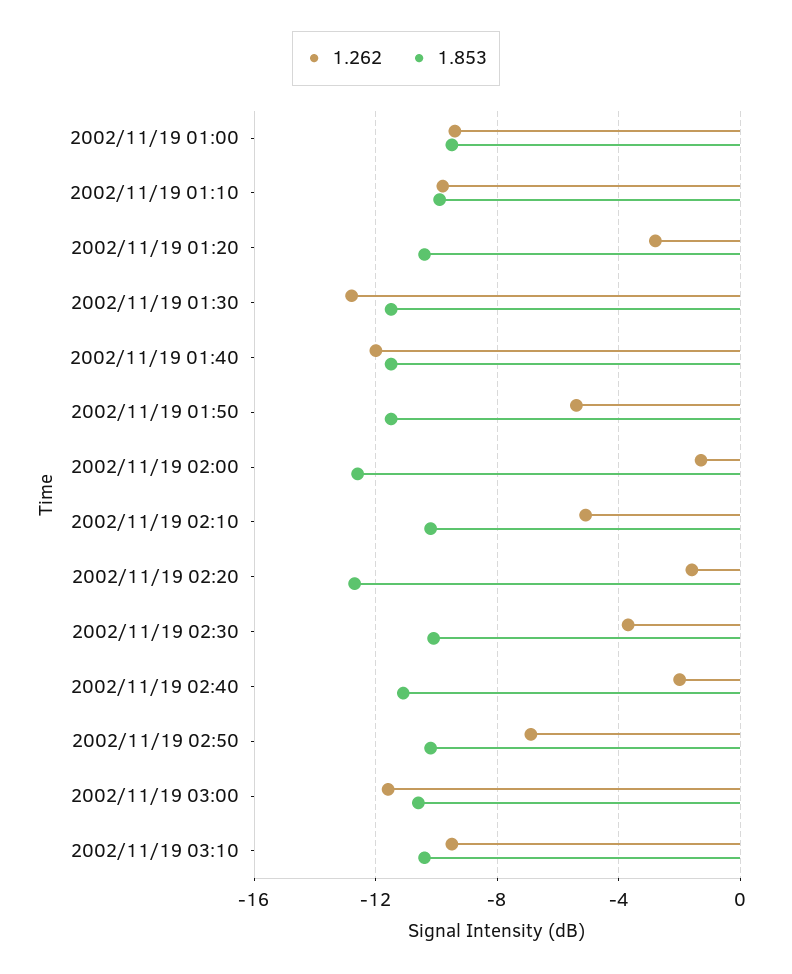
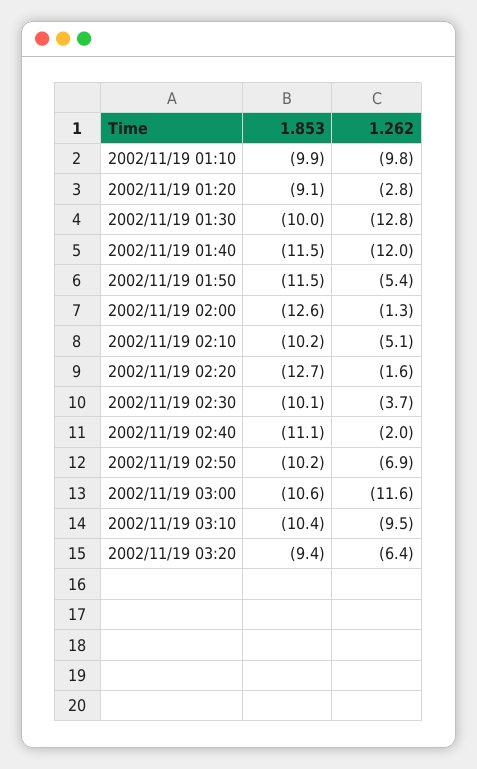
1.262, 2002/11/19 01:00: -9.5 -> none
1.853, 2002/11/19 01:00: -9.5 -> none
1.853, 2002/11/19 01:20: -10.5 -> -9.1
1.853, 2002/11/19 01:30: -11.5 -> -10
1.853, 2002/11/19 03:20: none -> -9.4
1.262, 2002/11/19 03:20: none -> -6.4

